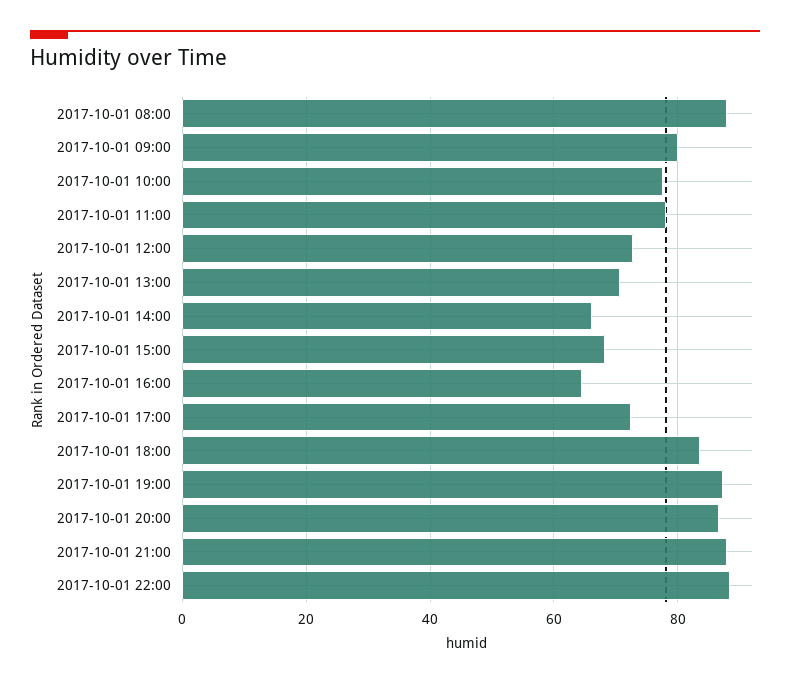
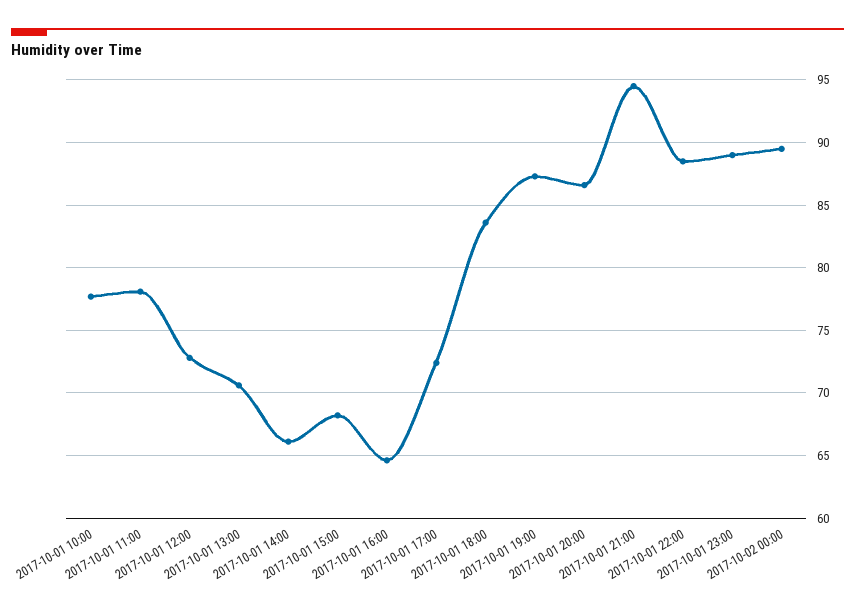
2017-10-01 08:00: 88 -> none
2017-10-01 09:00: 80 -> none
2017-10-01 21:00: 88 -> 94.5
2017-10-01 23:00: none -> 89
2017-10-02 00:00: none -> 89.5

